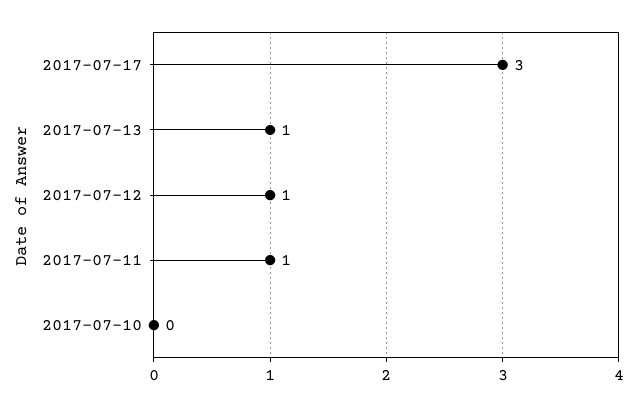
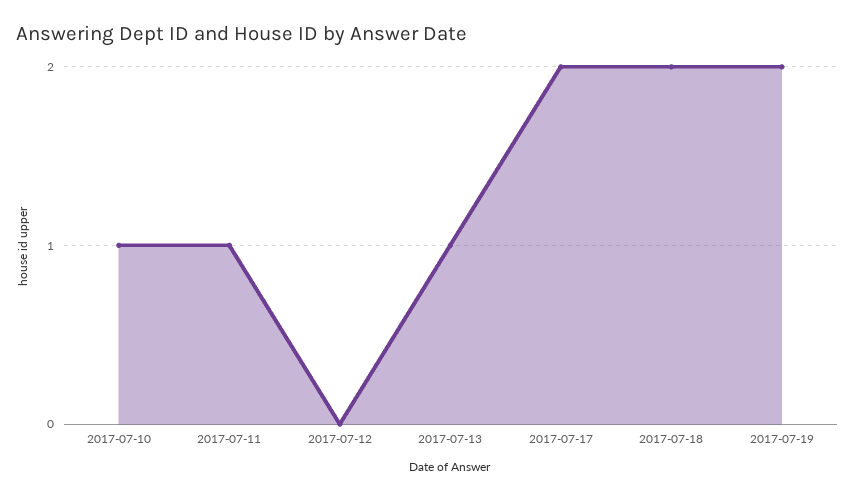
2017-07-17: 3 -> 2
2017-07-12: 1 -> 0
2017-07-10: 0 -> 1
2017-07-18: none -> 2
2017-07-19: none -> 2

